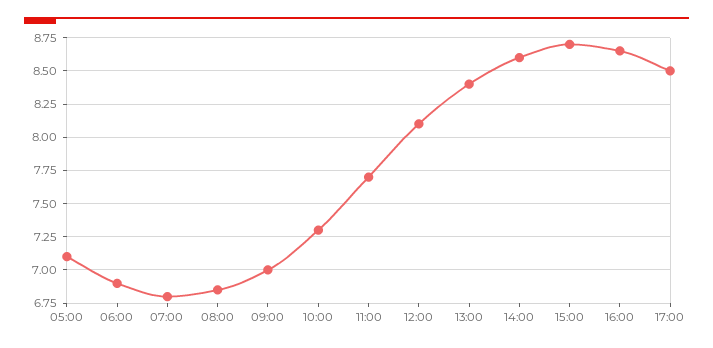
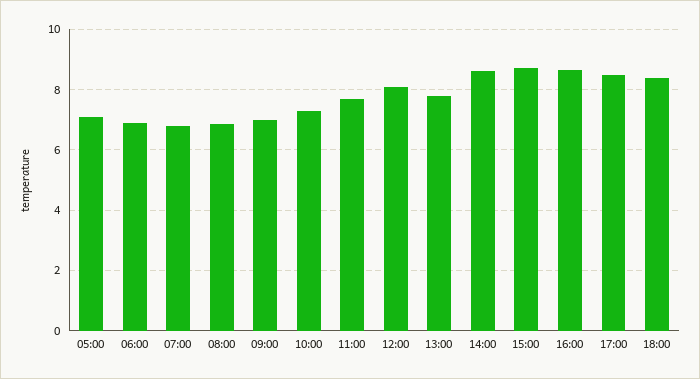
13:00: 8.4 -> 7.8
18:00: none -> 8.4

